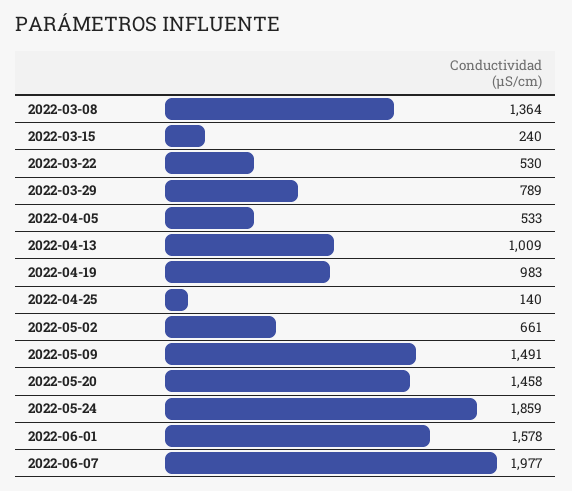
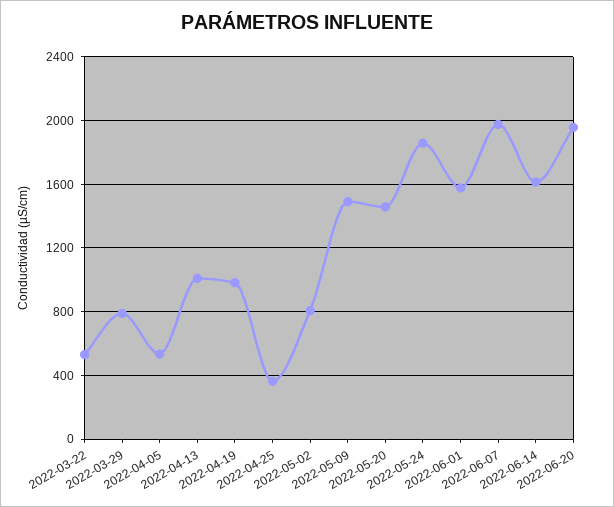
2022-03-08: 1364 -> none
2022-03-15: 240 -> none
2022-04-25: 140 -> 350
2022-05-02: 661 -> 800
2022-06-14: none -> 1600
2022-06-20: none -> 1950

